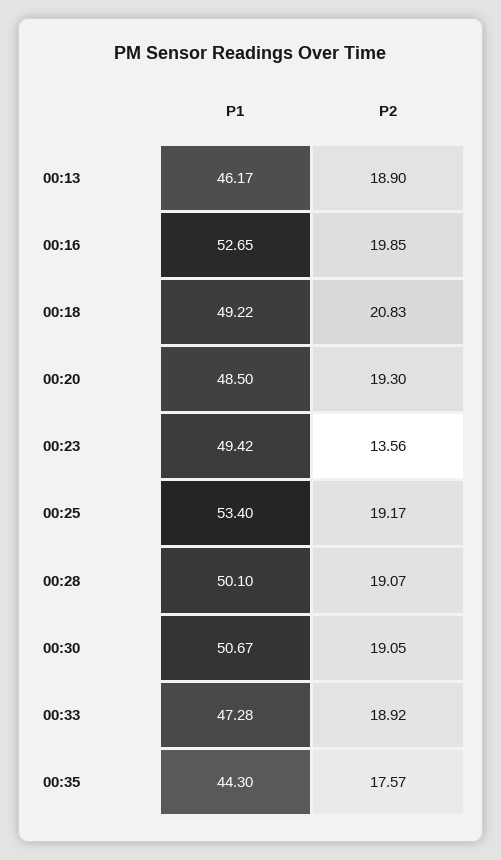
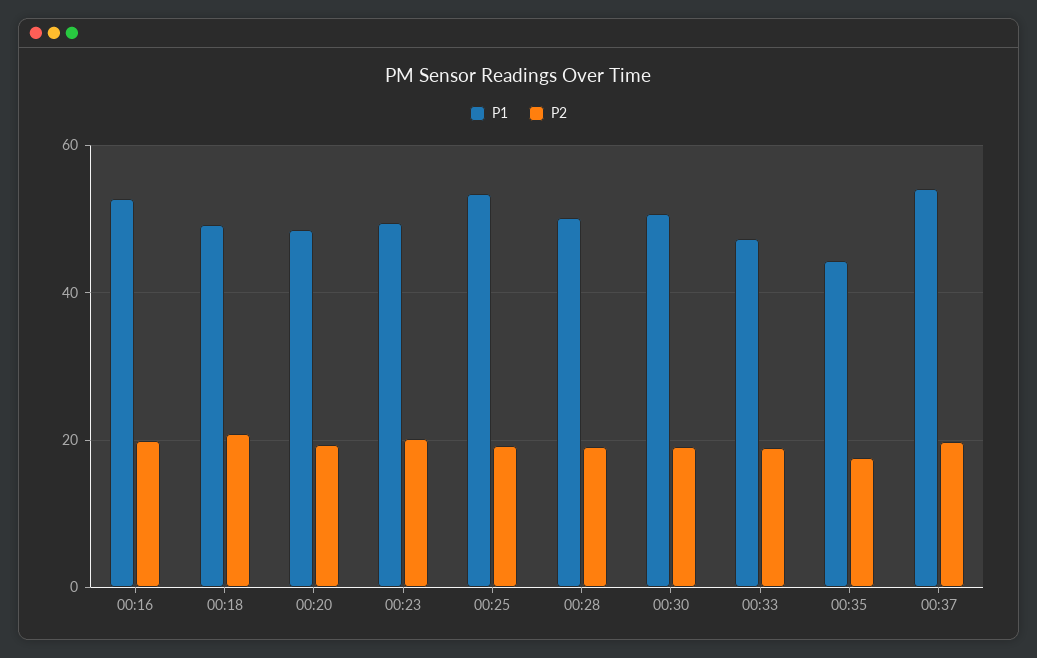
P1, 00:13: 46.17 -> none
P2, 00:13: 18.9 -> none
P2, 00:23: 13.56 -> 20
P1, 00:37: none -> 54
P2, 00:37: none -> 20

